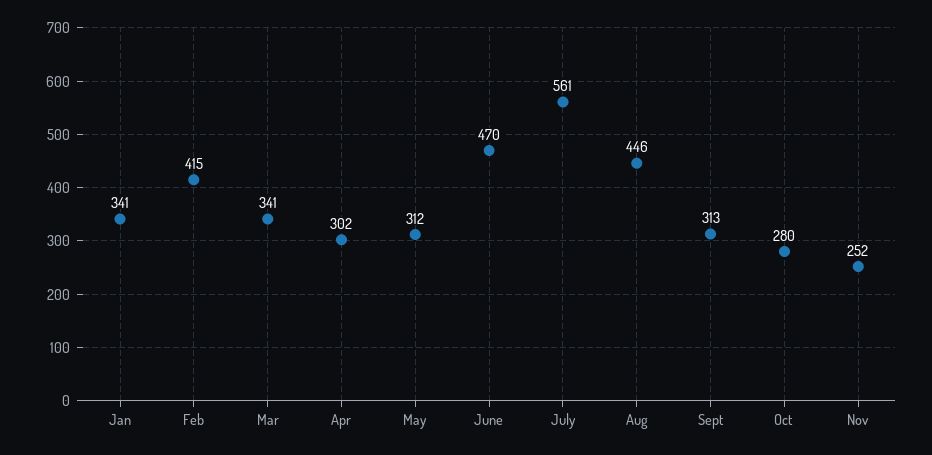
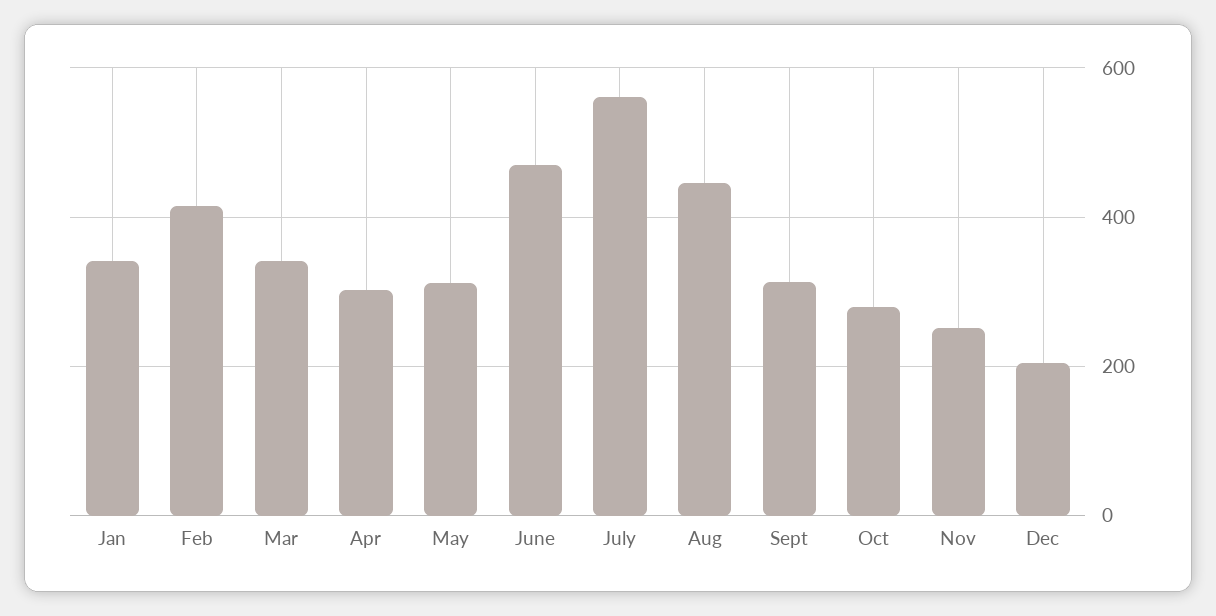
Dec: none -> 200

